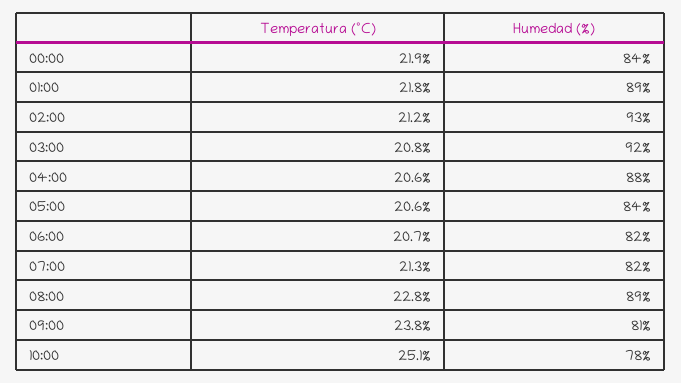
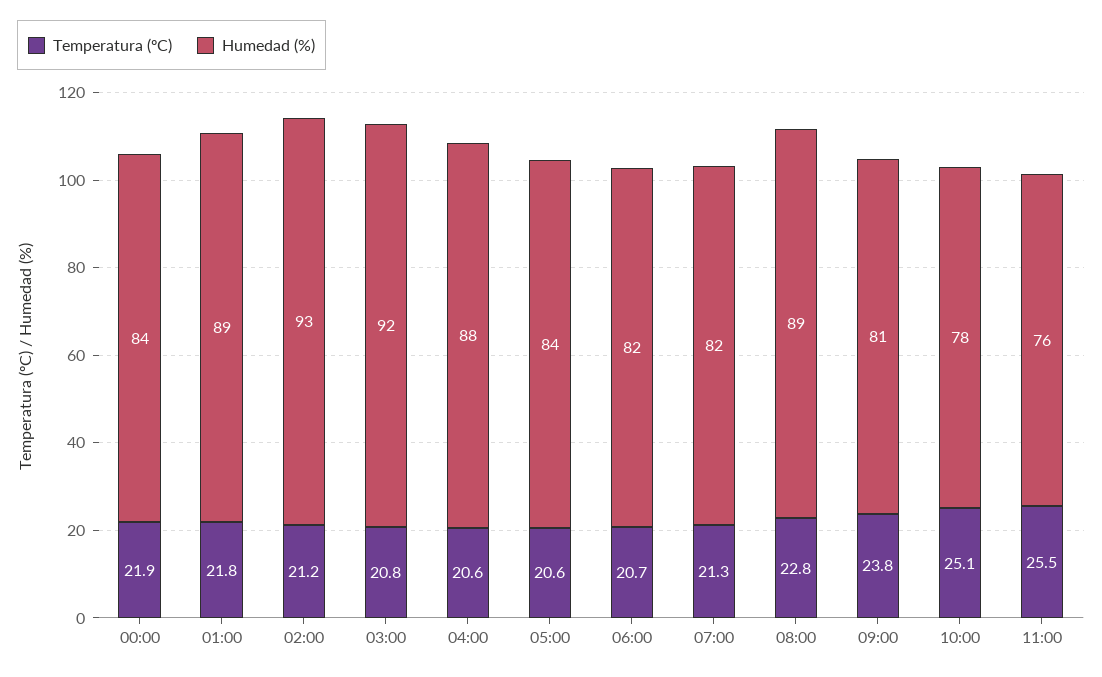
Temperatura (ºC), 11:00: none -> 25.5
Humedad (%), 11:00: none -> 76

